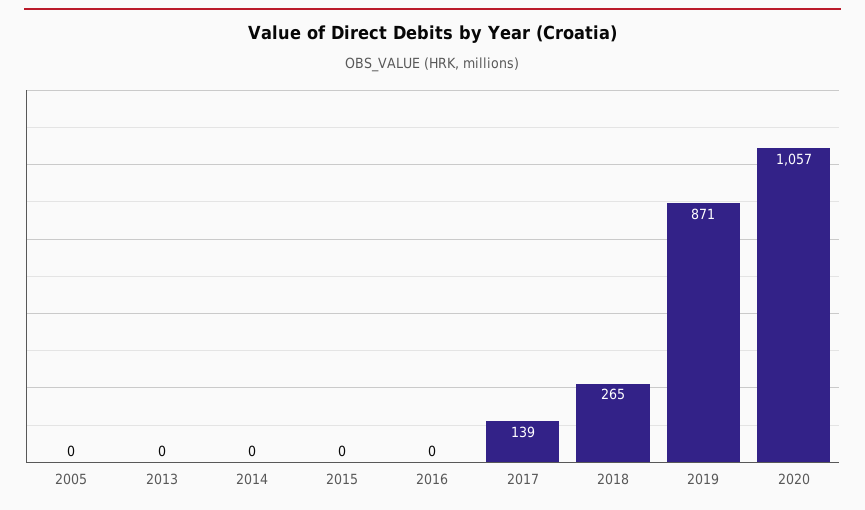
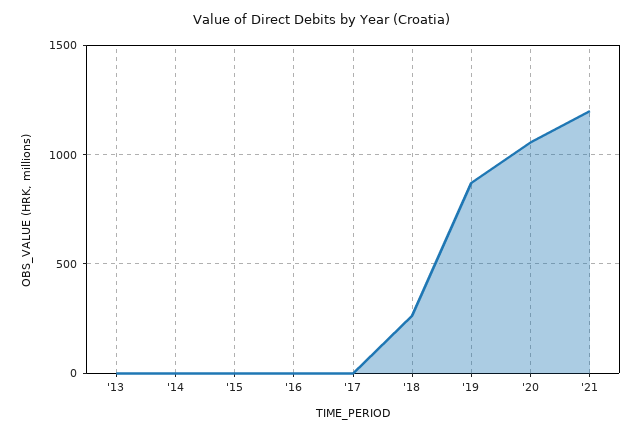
2005: 0 -> none
2017: 139 -> 0
'21: none -> 1200

